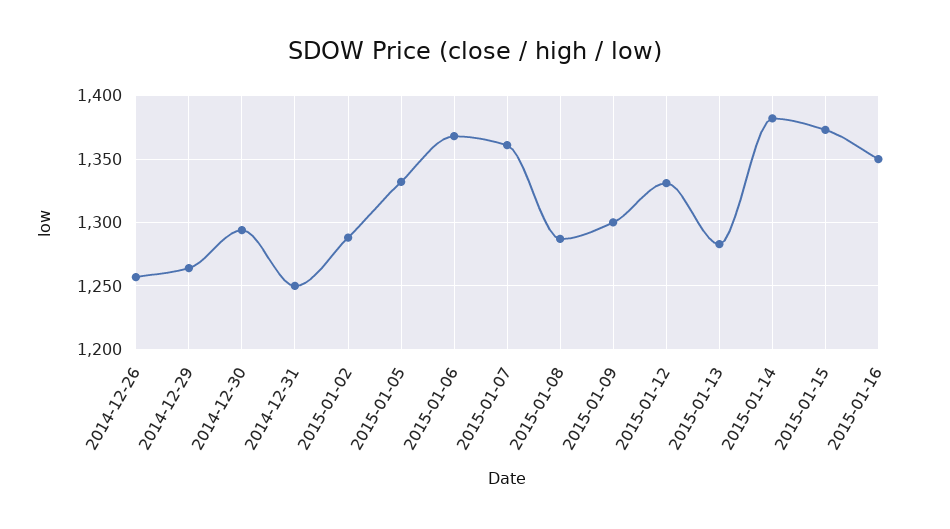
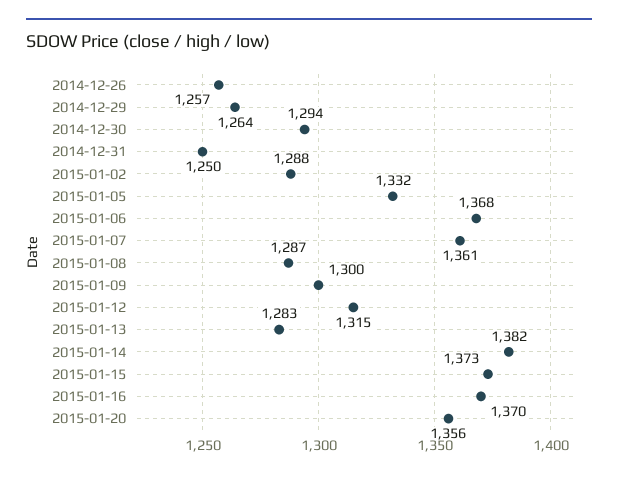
2015-01-12: 1330 -> 1315
2015-01-16: 1350 -> 1370
2015-01-20: none -> 1356

